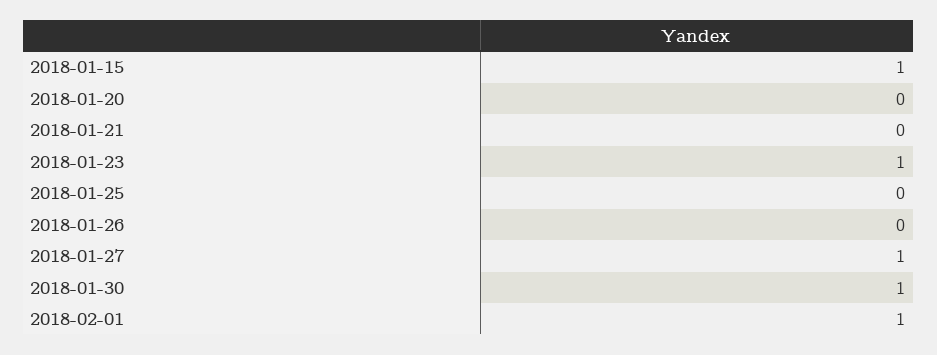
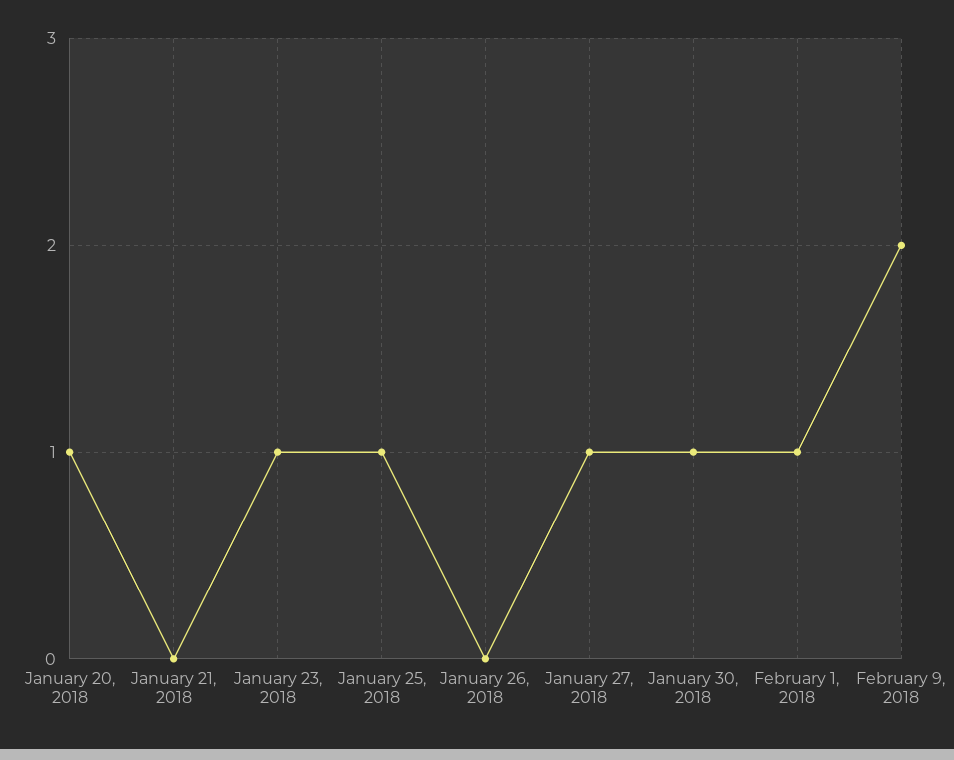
2018-01-15: 1 -> none
2018-01-20: 0 -> 1
2018-01-25: 0 -> 1
February 9, 2018: none -> 2

